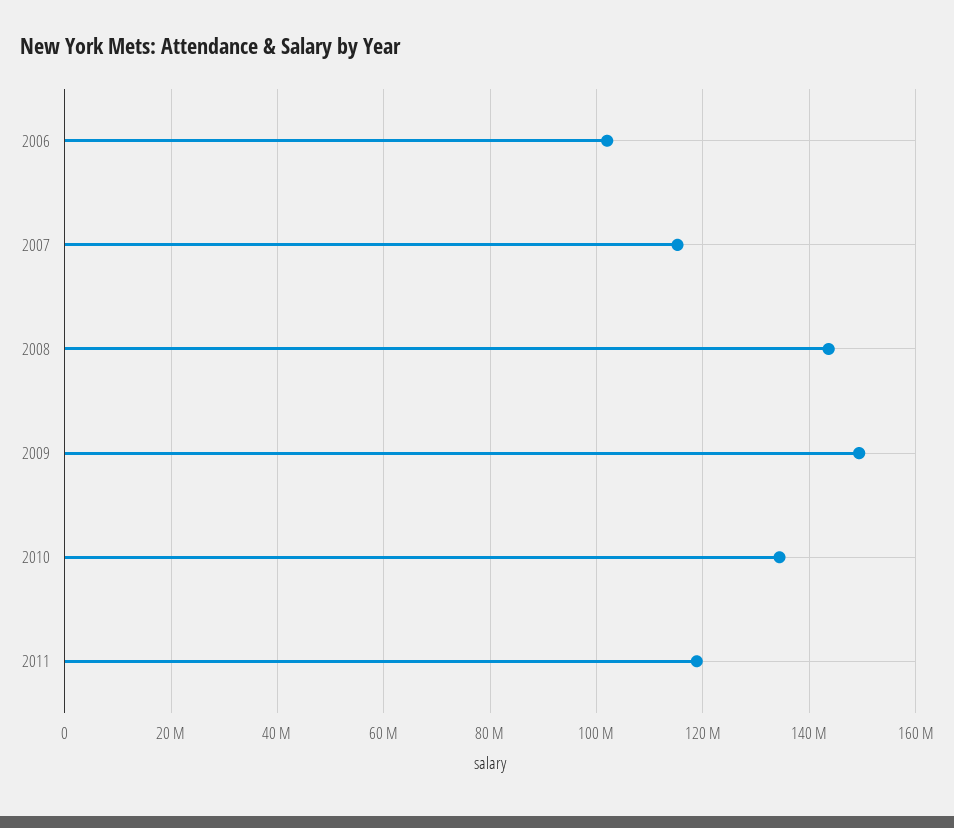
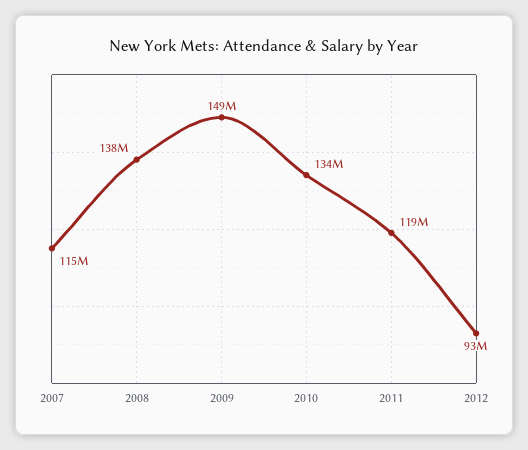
2006: 102000000 -> none
2008: 144000000 -> 138000000
2012: none -> 93000000

